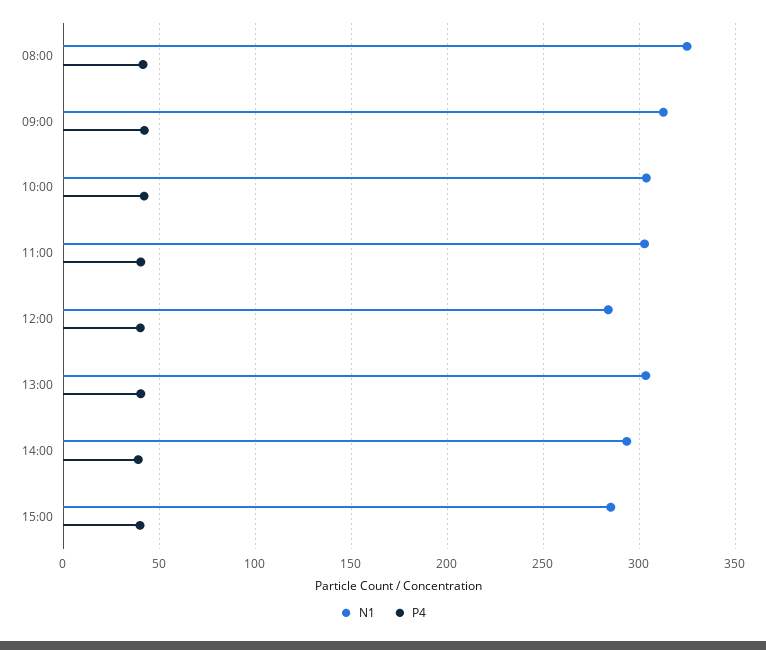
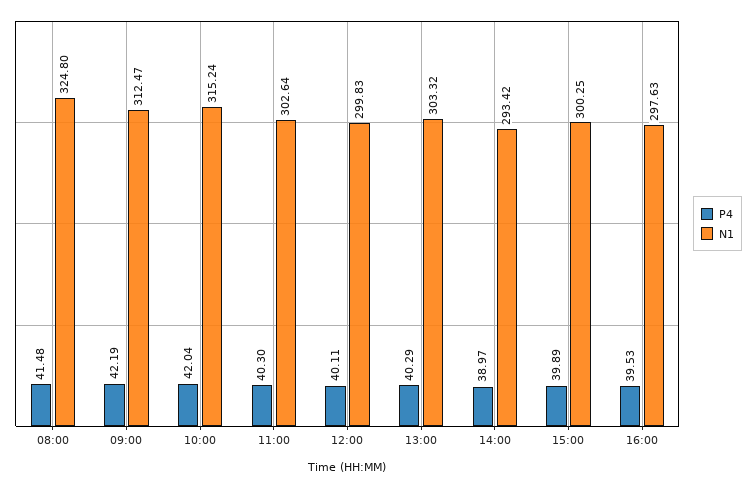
N1, 10:00: 305 -> 315.24
N1, 12:00: 285 -> 299.83
N1, 15:00: 285 -> 300.25
P4, 16:00: none -> 39.53
N1, 16:00: none -> 297.63

